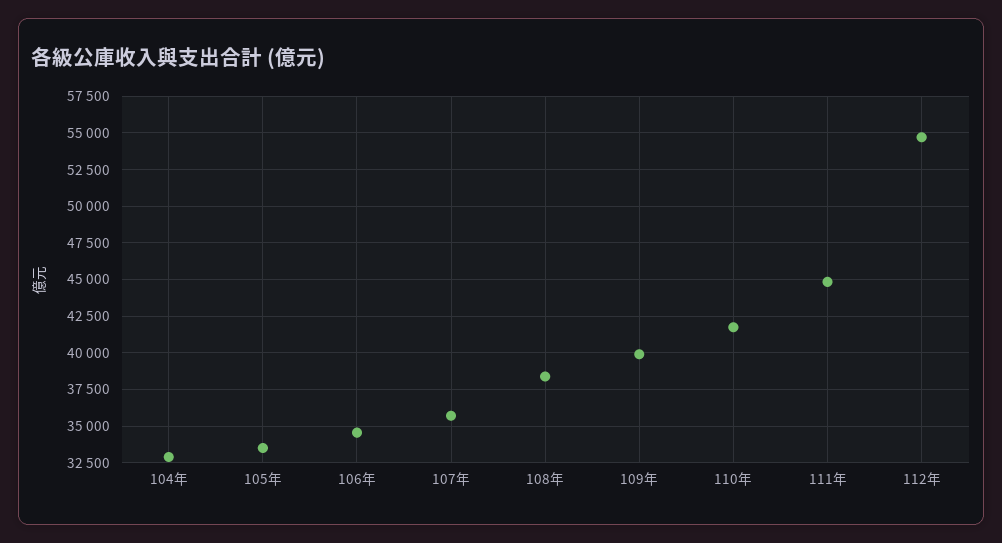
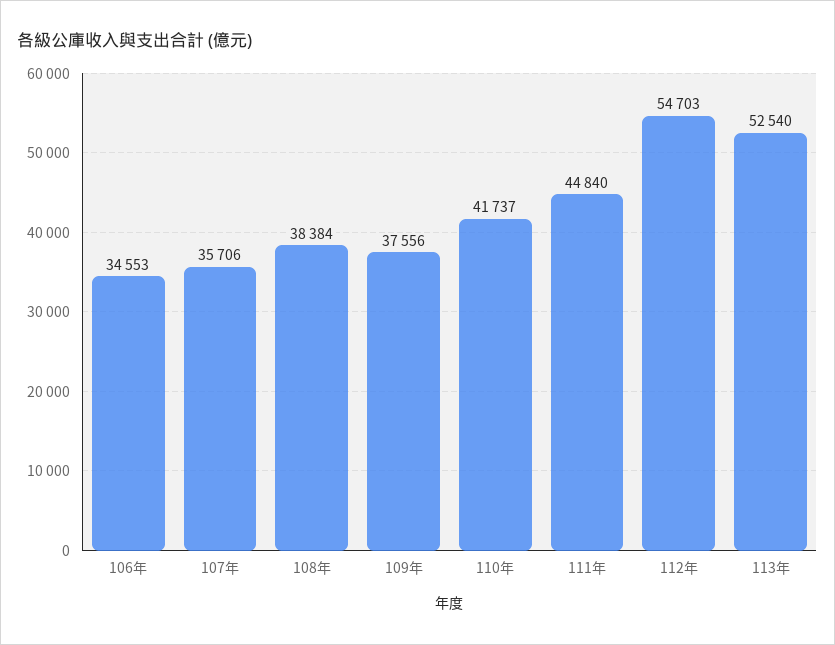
104年: 33000 -> none
105年: 33500 -> none
109年: 40000 -> 37556
113年: none -> 52540

